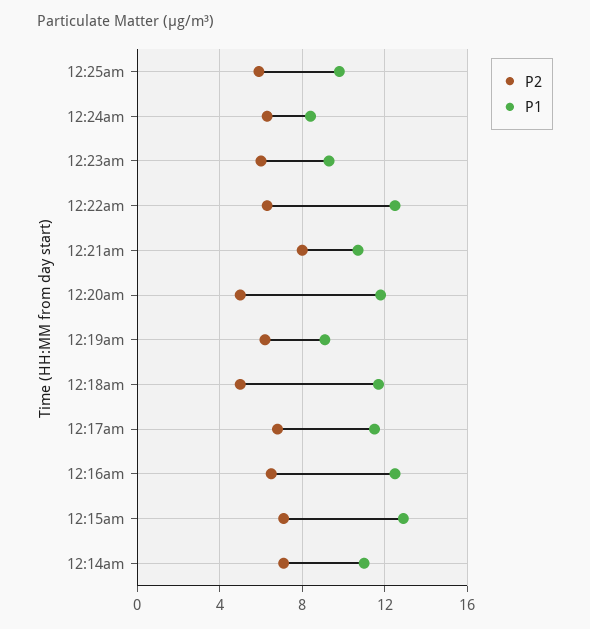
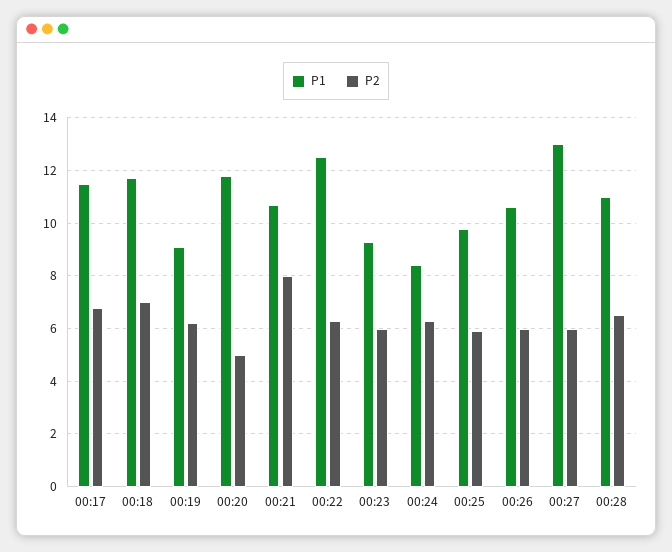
P2, 12:18am: 5 -> 7
P2, 12:16am: 6.5 -> none
P1, 12:16am: 12.5 -> none
P2, 12:15am: 7 -> none
P1, 12:15am: 13 -> none
P2, 12:14am: 7 -> none
P1, 12:14am: 11 -> none
P1, 00:26: none -> 10.5
P2, 00:26: none -> 6
P1, 00:27: none -> 13
P2, 00:27: none -> 6
P1, 00:28: none -> 11
P2, 00:28: none -> 6.5

